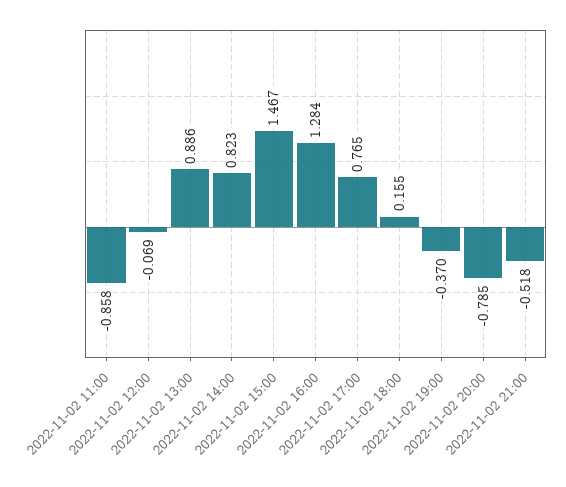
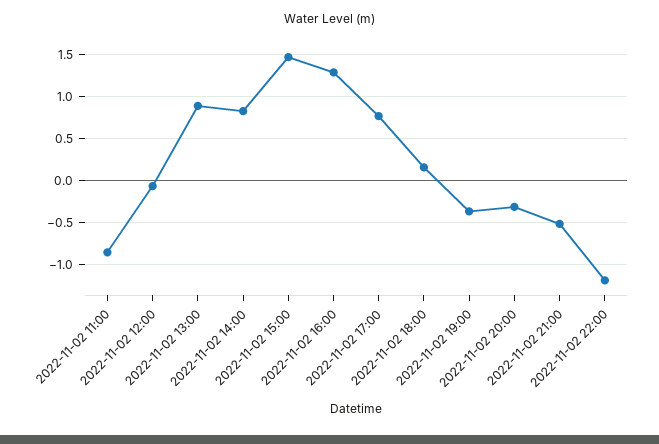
2022-11-02 20:00: -0.785 -> -0.3
2022-11-02 22:00: none -> -1.2

